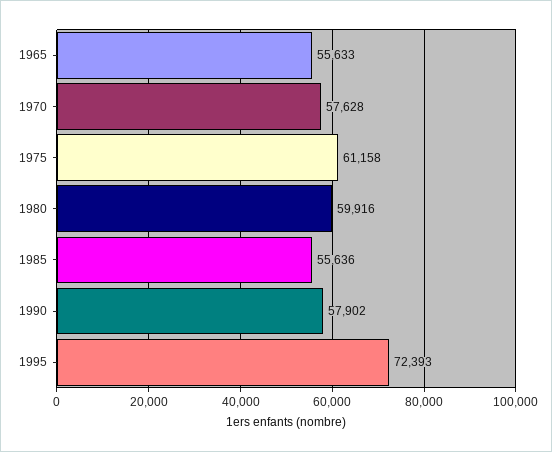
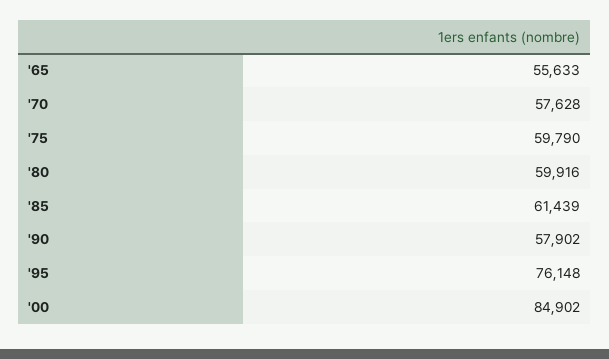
1975: 61158 -> 59790
1985: 55636 -> 61439
1995: 72393 -> 76148
'00: none -> 84902

